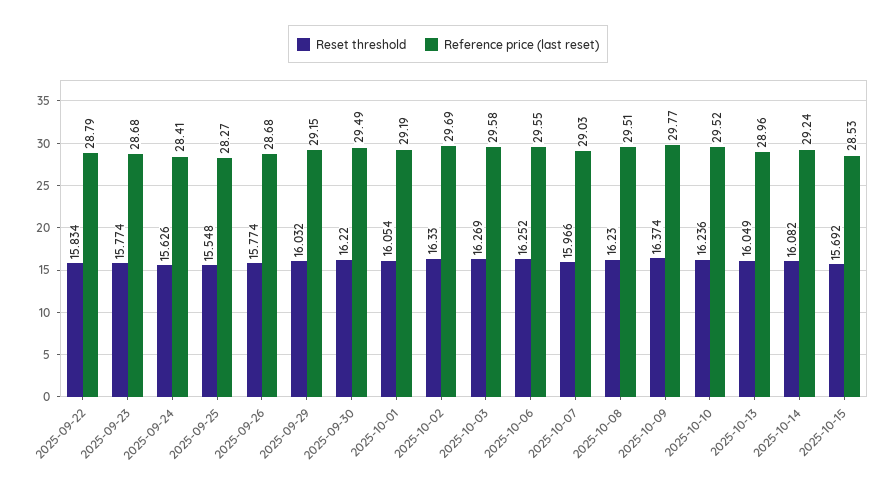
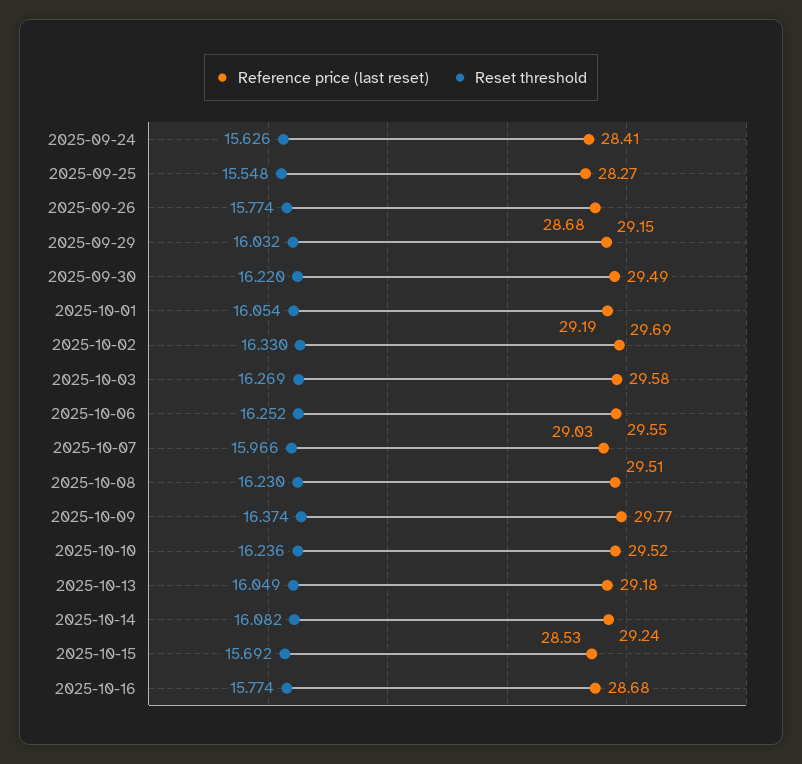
Reset threshold, 2025-09-22: 15.834 -> none
Reference price (last reset), 2025-09-22: 28.79 -> none
Reset threshold, 2025-09-23: 15.774 -> none
Reference price (last reset), 2025-09-23: 28.68 -> none
Reference price (last reset), 2025-10-13: 28.96 -> 29.18
Reference price (last reset), 2025-10-16: none -> 28.68
Reset threshold, 2025-10-16: none -> 15.774

